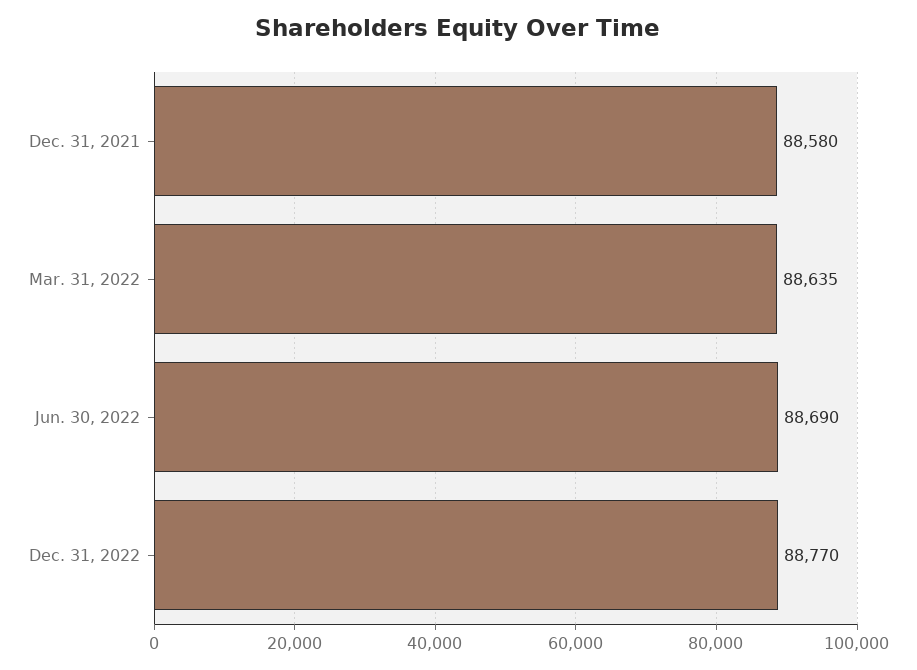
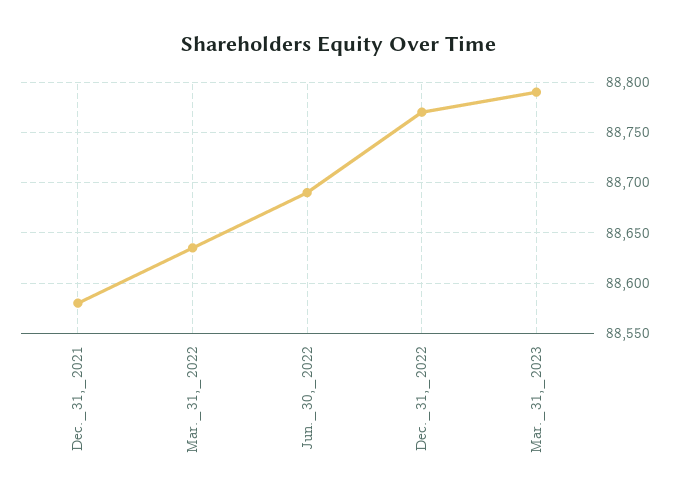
Mar._31,_2023: none -> 88790

